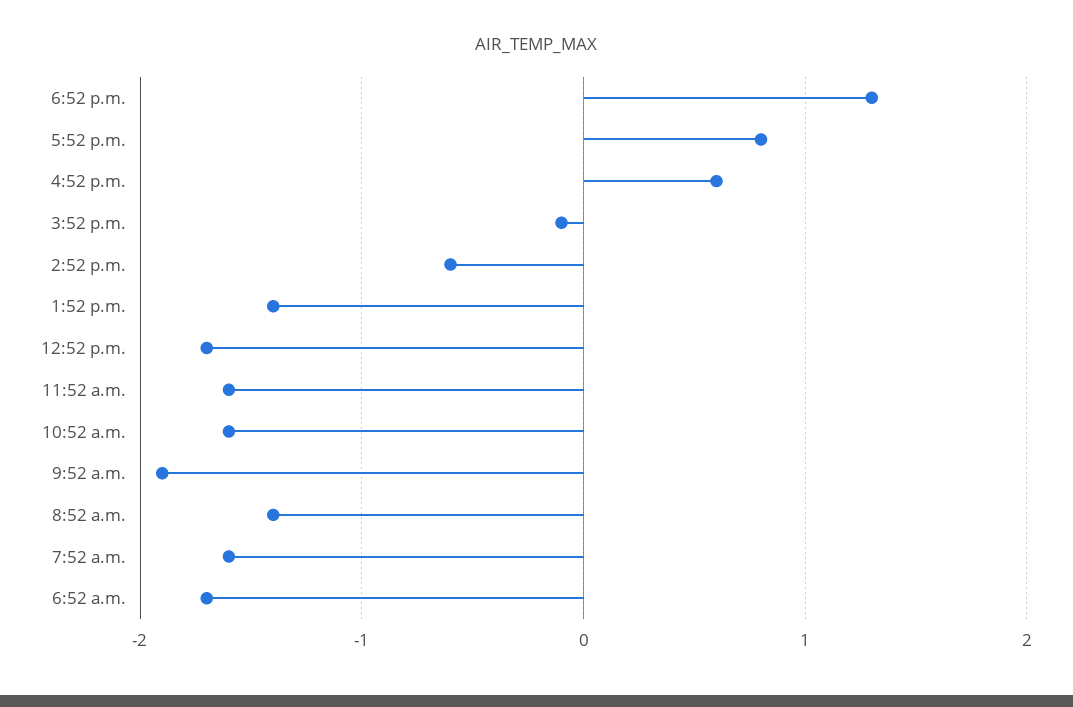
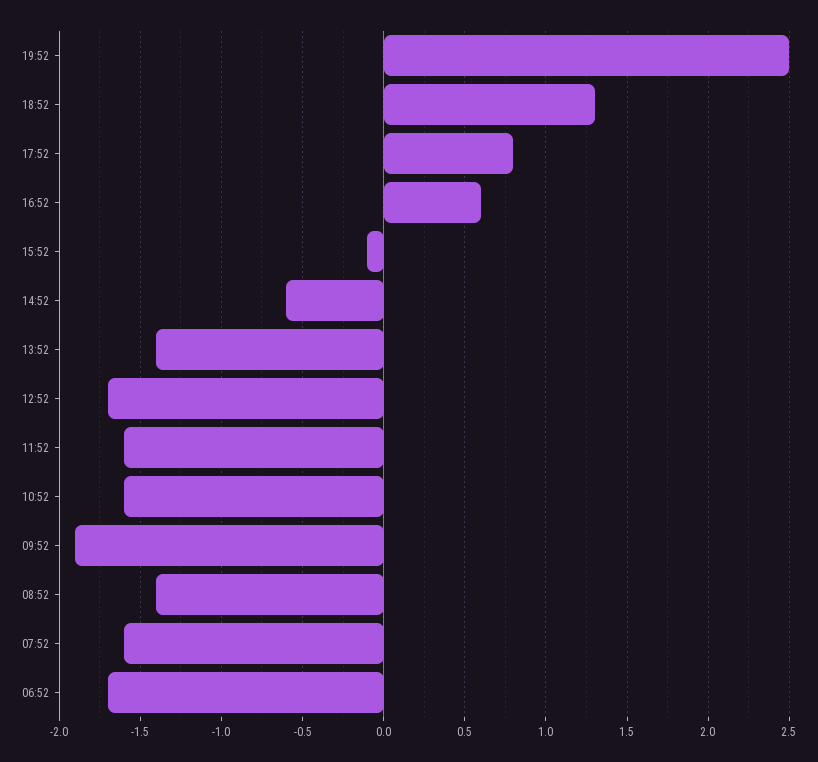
19:52: none -> 2.5

